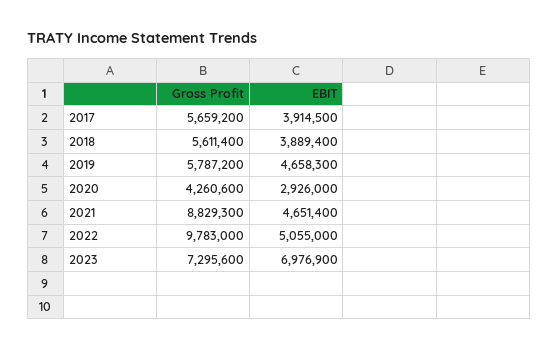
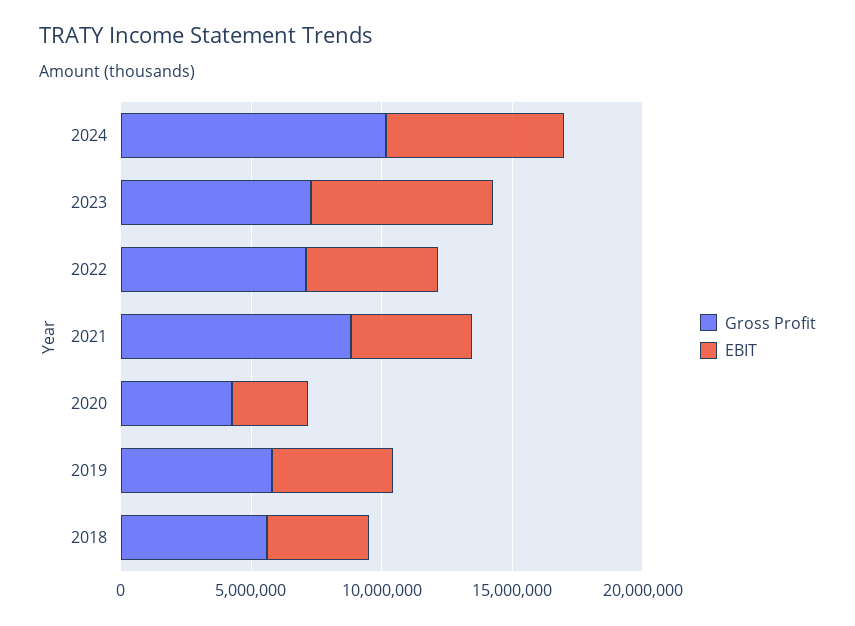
Gross Profit, 2017: 5659200 -> none
EBIT, 2017: 3914500 -> none
Gross Profit, 2022: 9783000 -> 7000000
Gross Profit, 2024: none -> 10000000
EBIT, 2024: none -> 7000000

